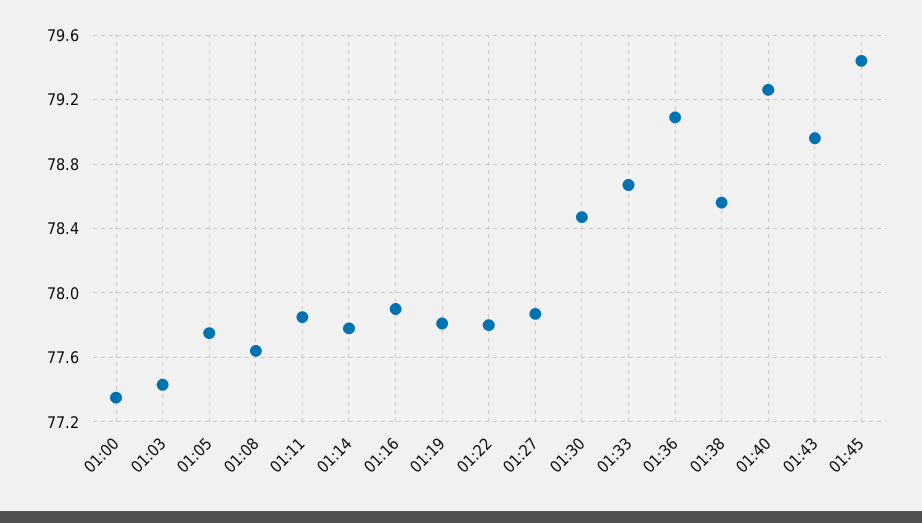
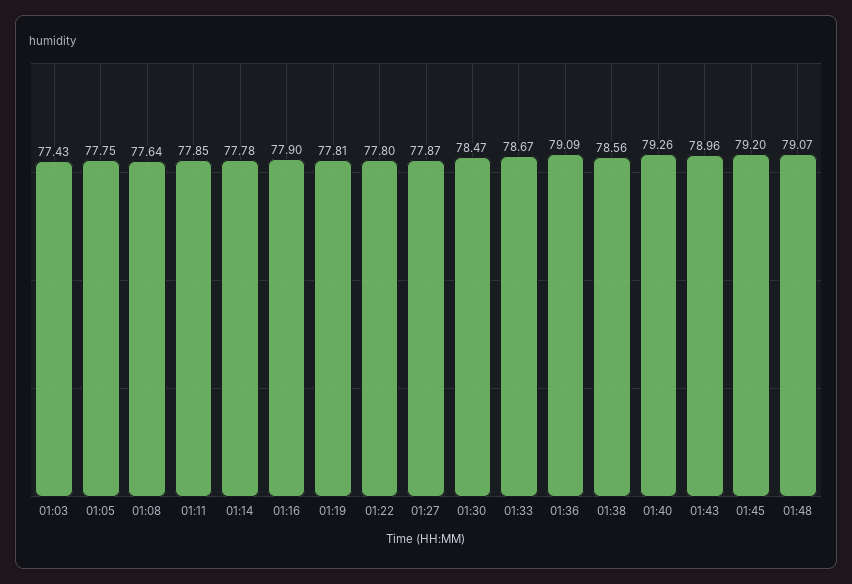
01:00: 77.35 -> none
01:45: 79.45 -> 79.2
01:48: none -> 79.07

